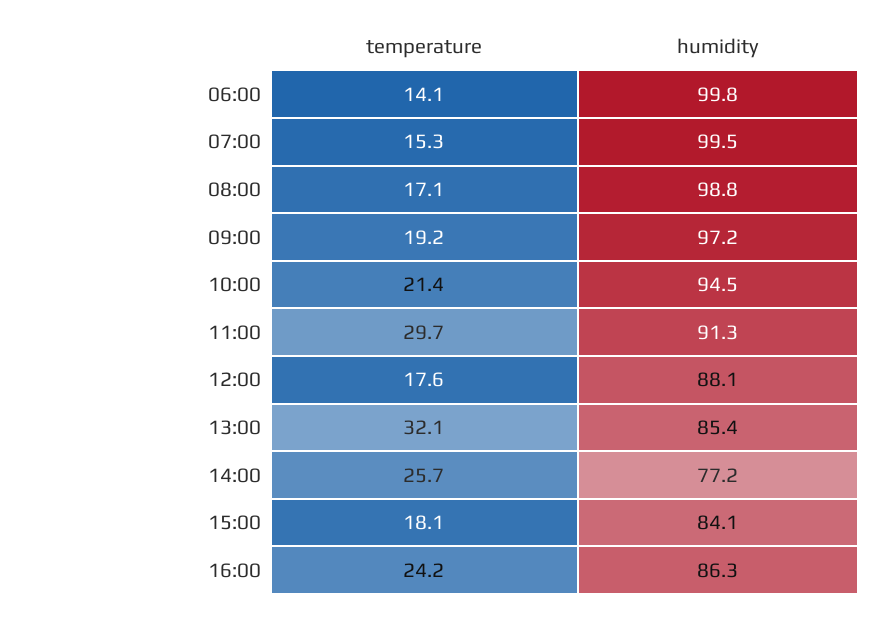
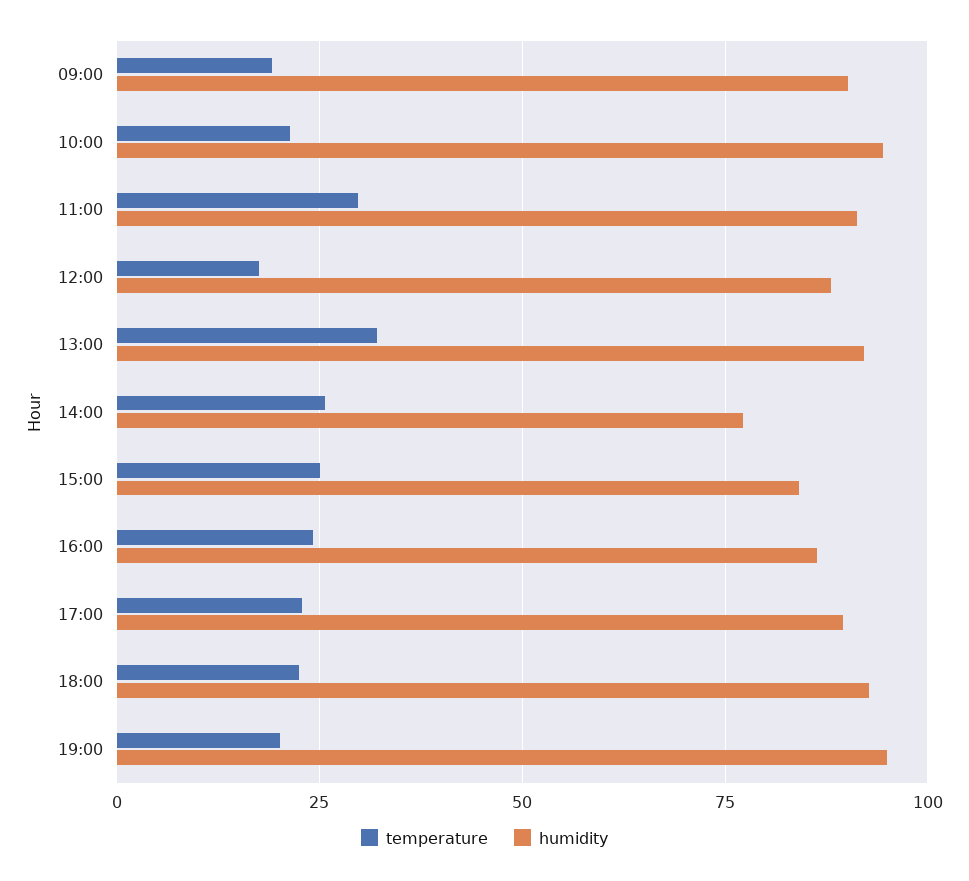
temperature, 06:00: 14.1 -> none
humidity, 06:00: 99.8 -> none
temperature, 07:00: 15.3 -> none
humidity, 07:00: 99.5 -> none
temperature, 08:00: 17.1 -> none
humidity, 08:00: 98.8 -> none
humidity, 09:00: 97.2 -> 90
humidity, 13:00: 85.4 -> 92.5
temperature, 15:00: 18.1 -> 25
temperature, 17:00: none -> 22.5
humidity, 17:00: none -> 90
temperature, 18:00: none -> 22.5
humidity, 18:00: none -> 92.5
temperature, 19:00: none -> 20
humidity, 19:00: none -> 95

